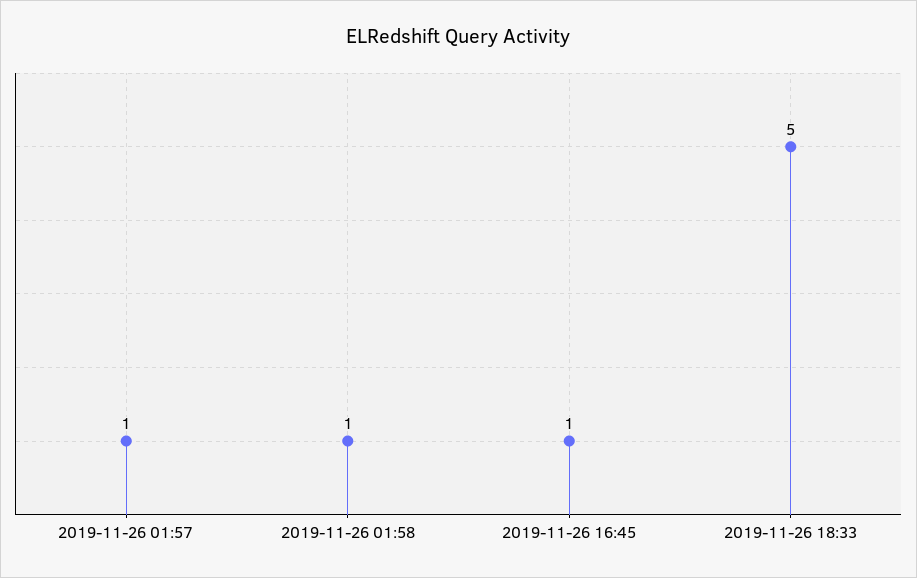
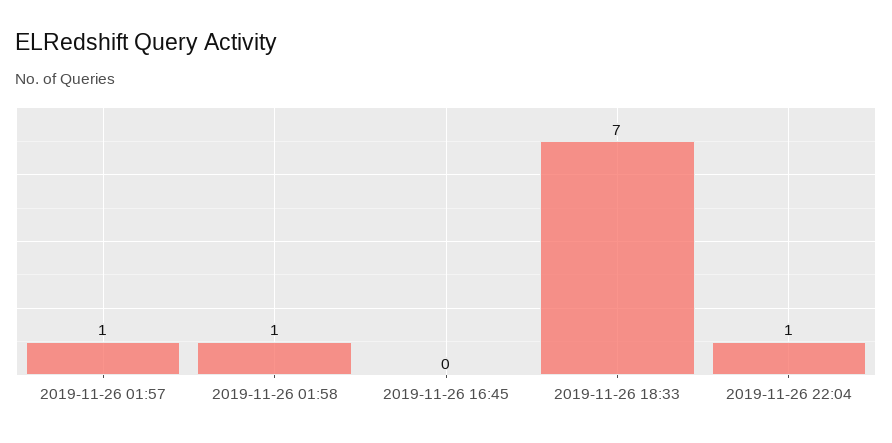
2019-11-26 16:45: 1 -> 0
2019-11-26 18:33: 5 -> 7
2019-11-26 22:04: none -> 1

